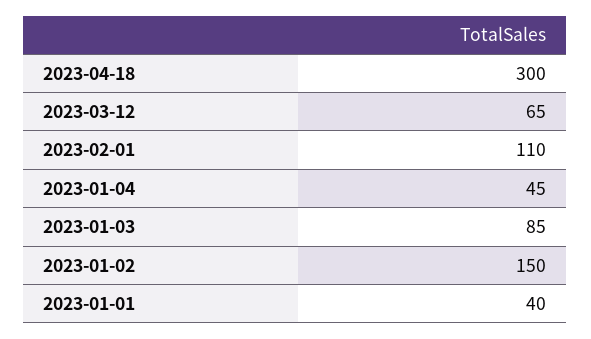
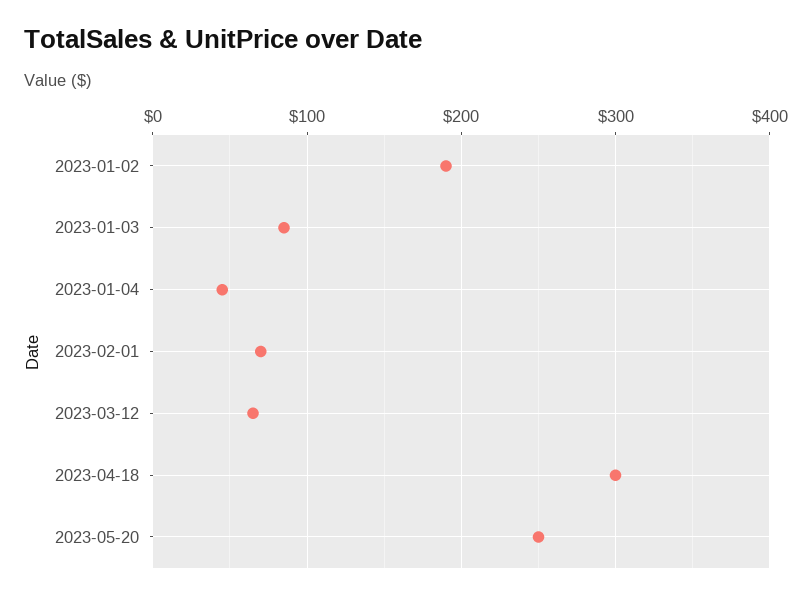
2023-02-01: 110 -> 70
2023-01-02: 150 -> 190
2023-01-01: 40 -> none
2023-05-20: none -> 250

